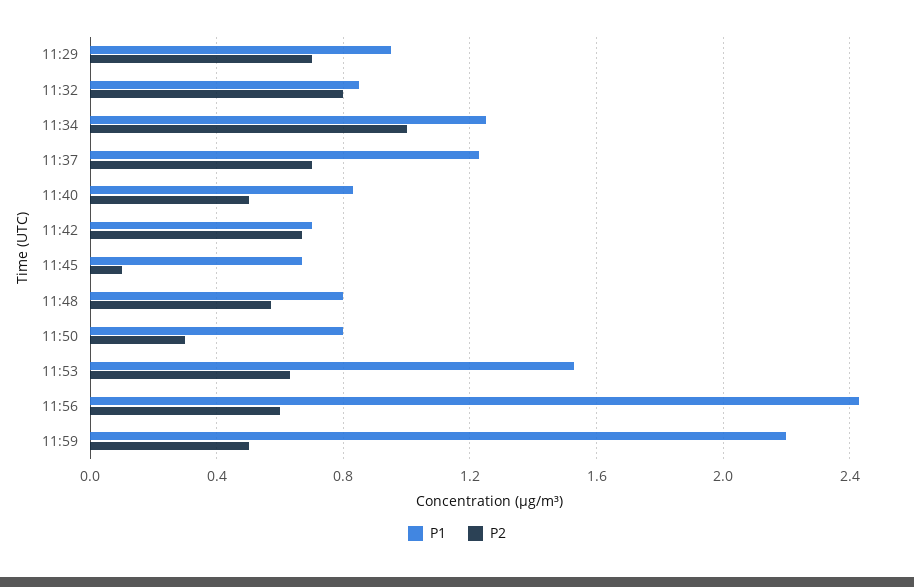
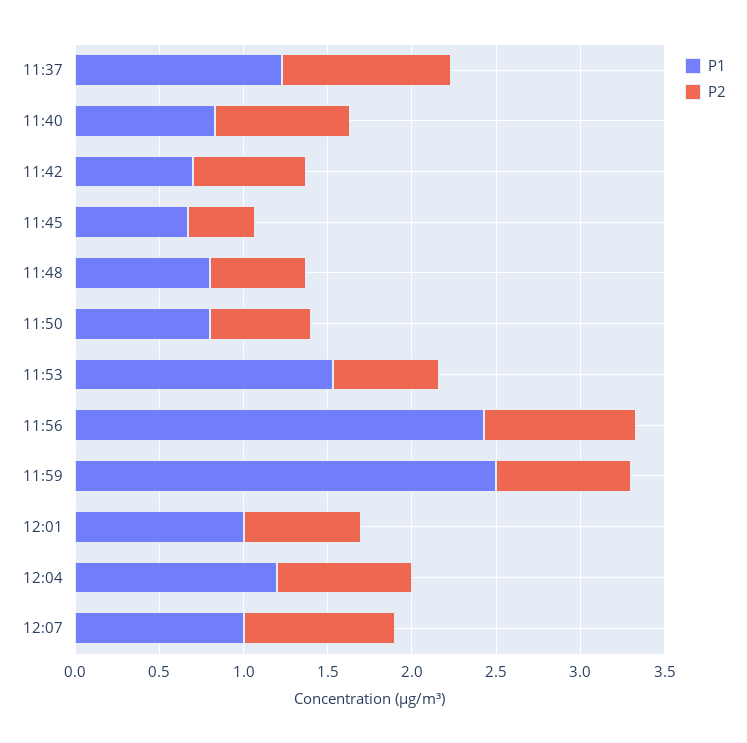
P1, 11:29: 0.95 -> none
P2, 11:29: 0.7 -> none
P1, 11:32: 0.85 -> none
P2, 11:32: 0.8 -> none
P1, 11:34: 1.25 -> none
P2, 11:34: 1 -> none
P2, 11:37: 0.7 -> 1
P2, 11:40: 0.5 -> 0.8
P2, 11:45: 0.1 -> 0.4
P2, 11:50: 0.3 -> 0.6
P2, 11:56: 0.6 -> 0.9
P1, 11:59: 2.2 -> 2.5
P2, 11:59: 0.5 -> 0.8
P1, 12:01: none -> 1
P2, 12:01: none -> 0.7
P1, 12:04: none -> 1.2
P2, 12:04: none -> 0.8
P1, 12:07: none -> 1
P2, 12:07: none -> 0.9

